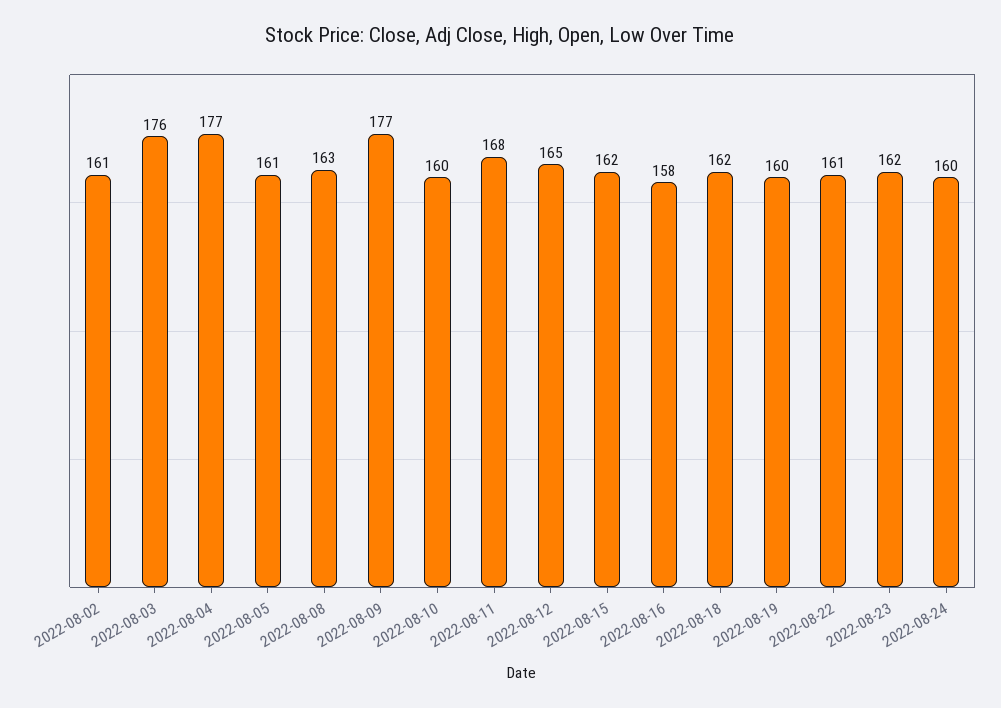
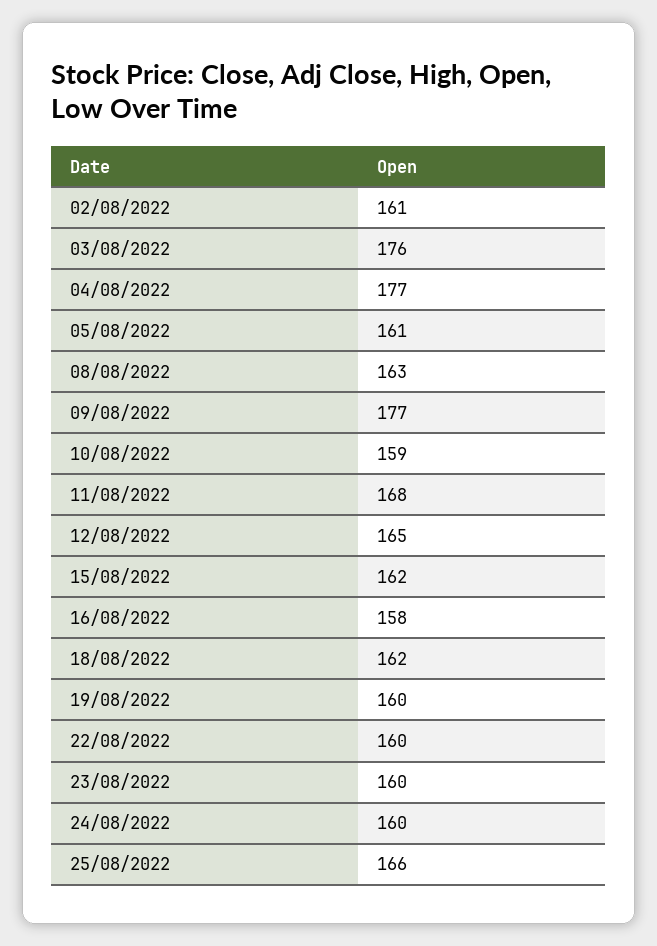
2022-08-10: 160 -> 159
2022-08-22: 161 -> 160
2022-08-23: 162 -> 160
25/08/2022: none -> 166

